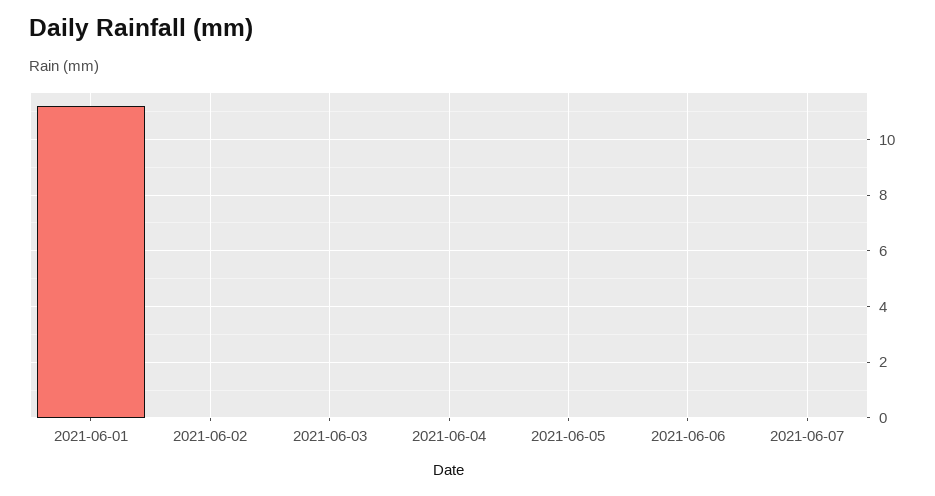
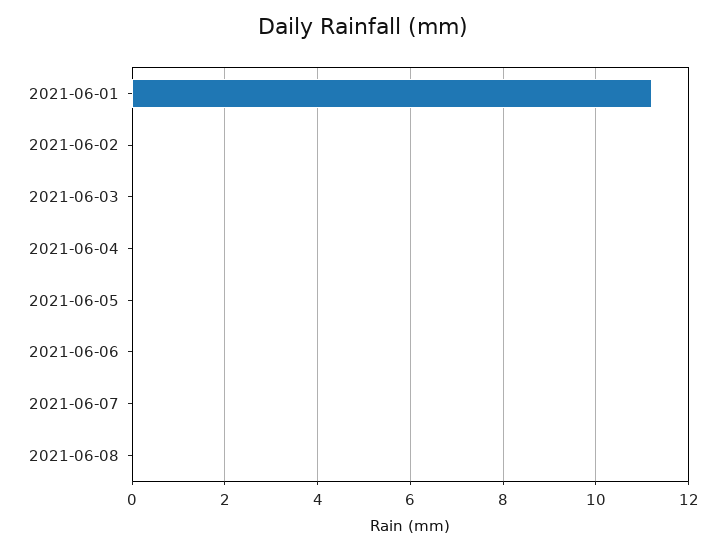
2021-06-08: none -> 0

